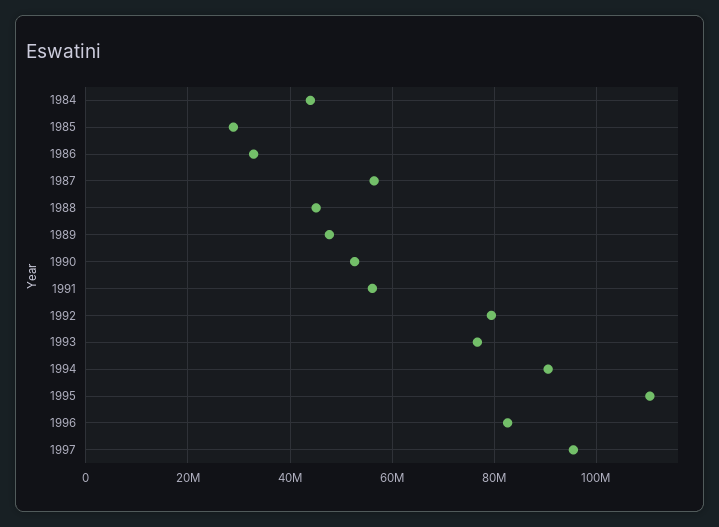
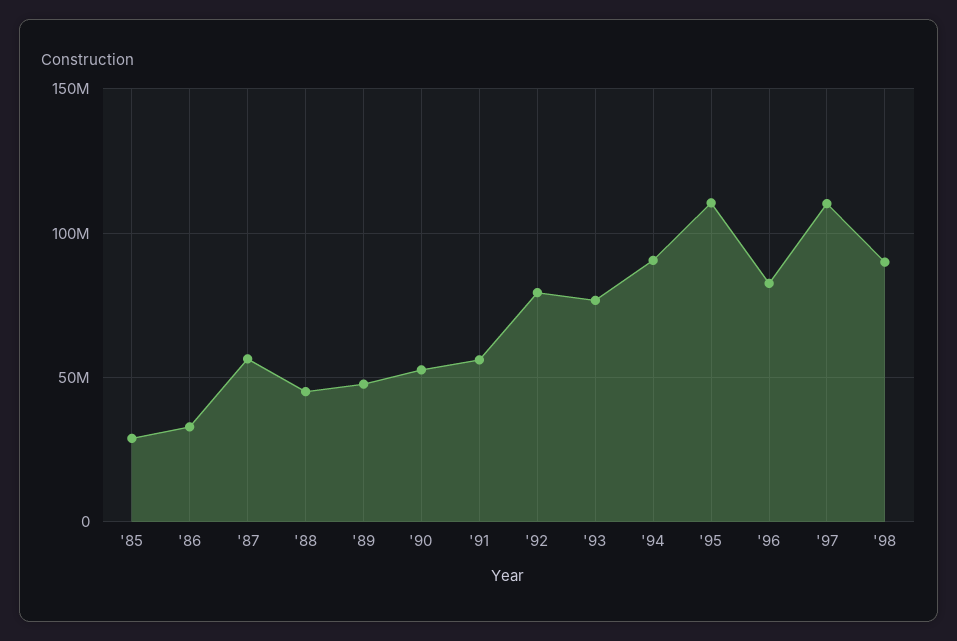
1984: 44000000 -> none
1997: 96000000 -> 110000000
'98: none -> 90000000

